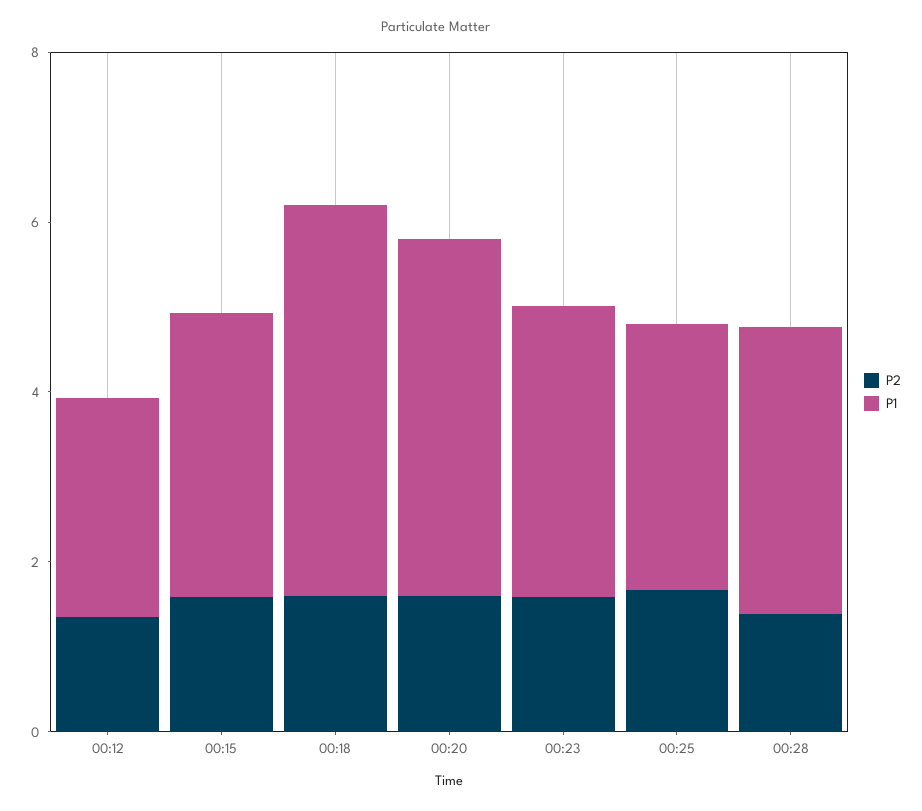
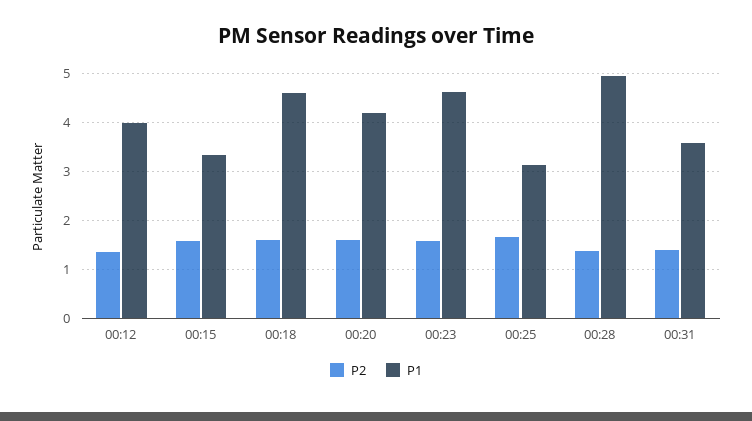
P1, 00:12: 2.5 -> 4
P1, 00:23: 3.5 -> 4.6
P1, 00:28: 3.5 -> 5
P2, 00:31: none -> 1.4
P1, 00:31: none -> 3.6

